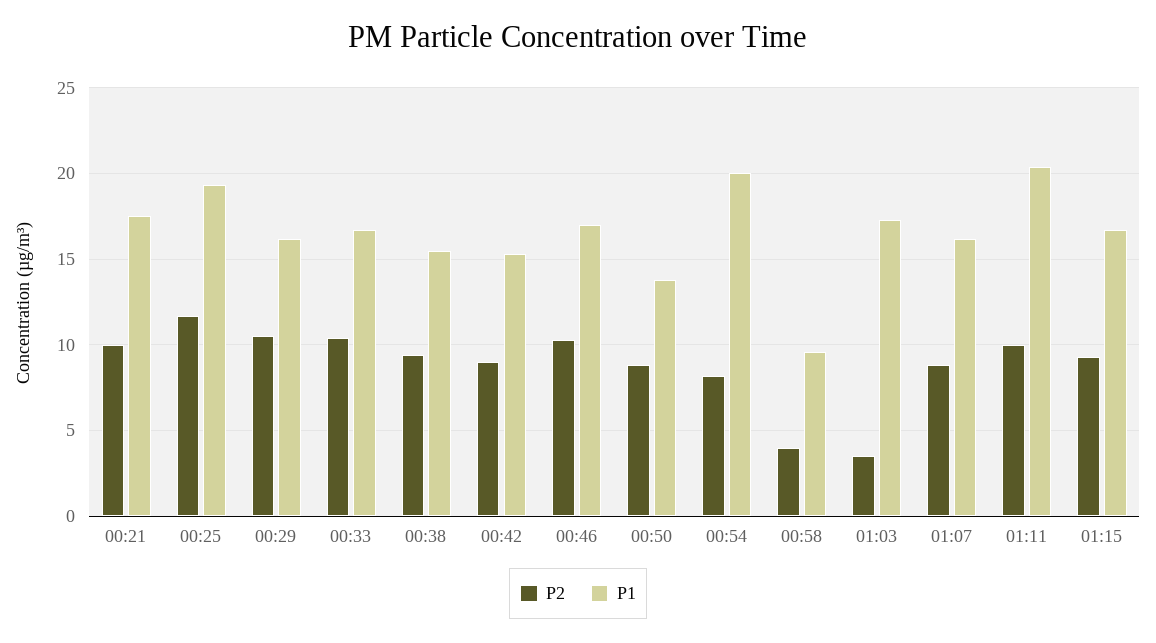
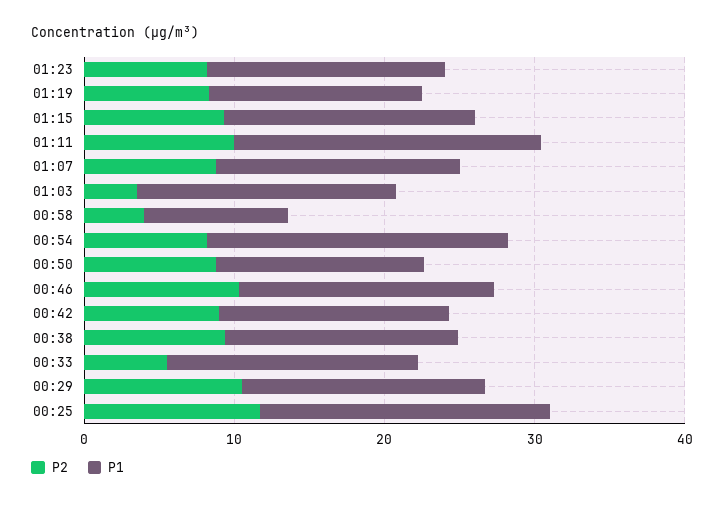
P2, 00:21: 10 -> none
P1, 00:21: 17.5 -> none
P2, 00:33: 10.5 -> 6
P2, 01:23: none -> 8
P1, 01:23: none -> 16
P2, 01:19: none -> 8
P1, 01:19: none -> 14

